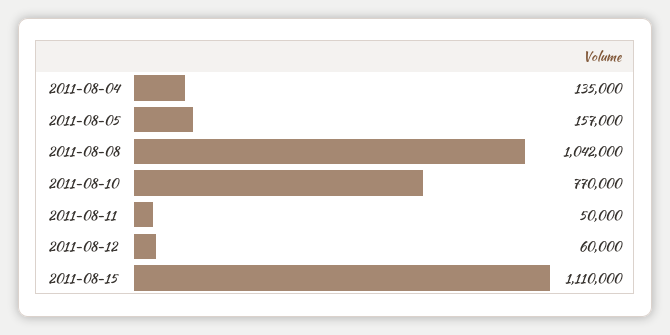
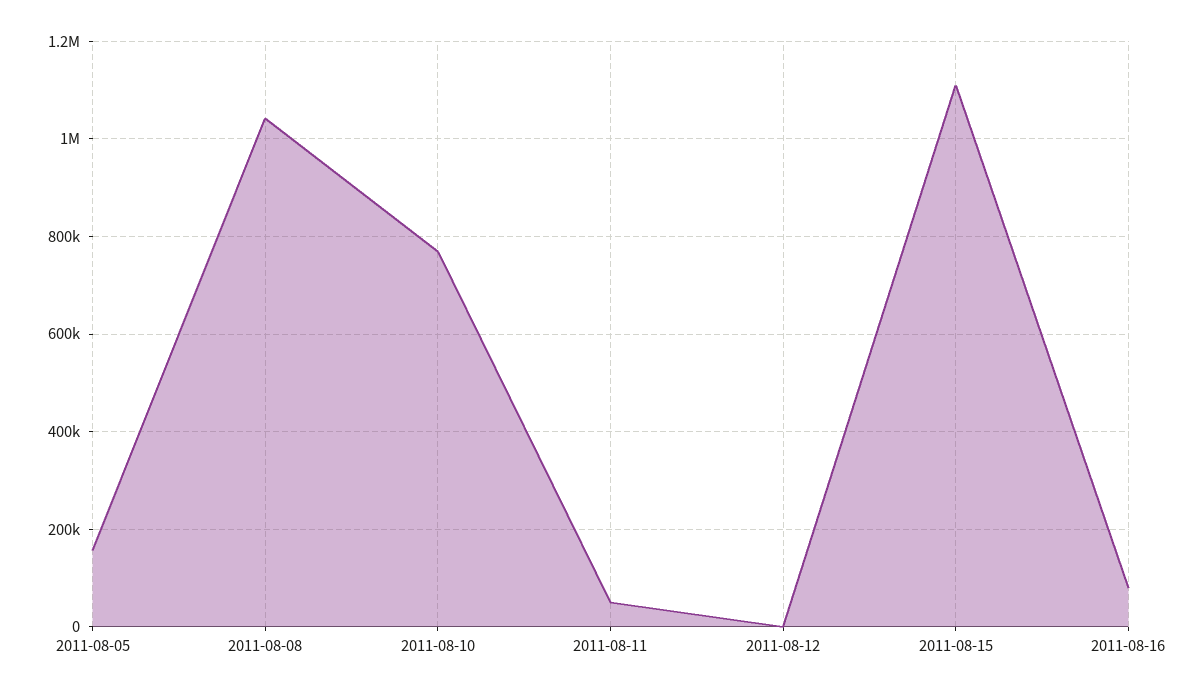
2011-08-04: 135000 -> none
2011-08-12: 60000 -> 0
2011-08-16: none -> 80000

